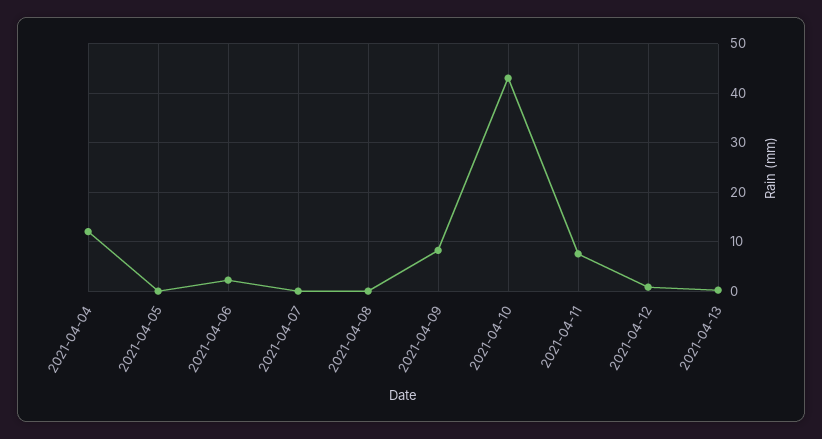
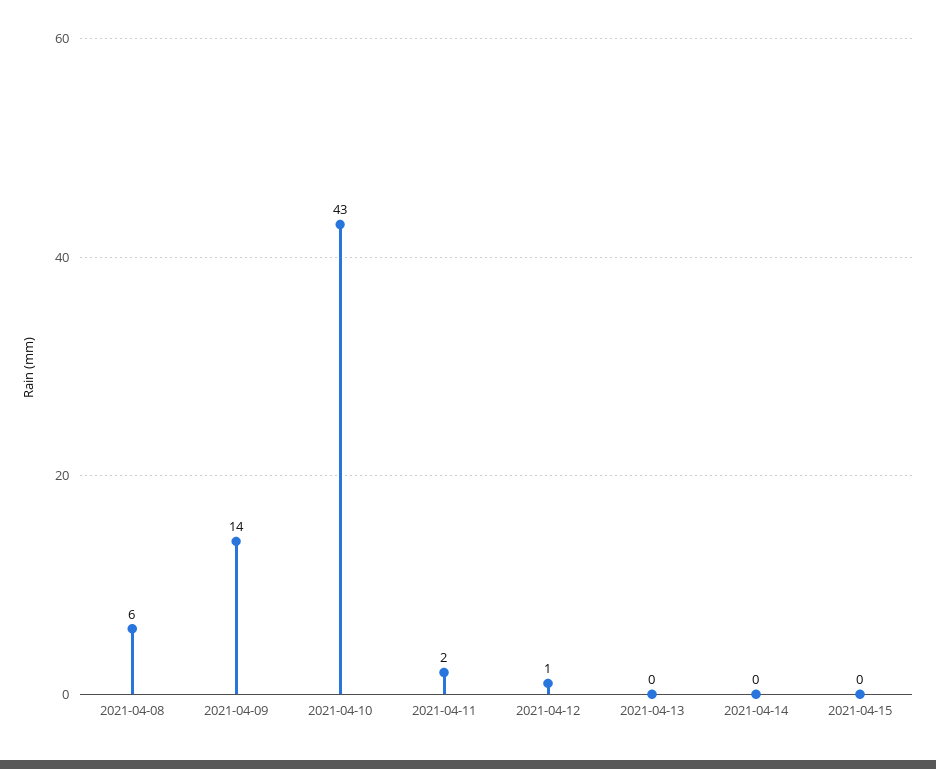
2021-04-04: 12 -> none
2021-04-05: 0 -> none
2021-04-06: 2 -> none
2021-04-07: 0 -> none
2021-04-08: 0 -> 6
2021-04-09: 8 -> 14
2021-04-11: 8 -> 2
2021-04-14: none -> 0
2021-04-15: none -> 0

